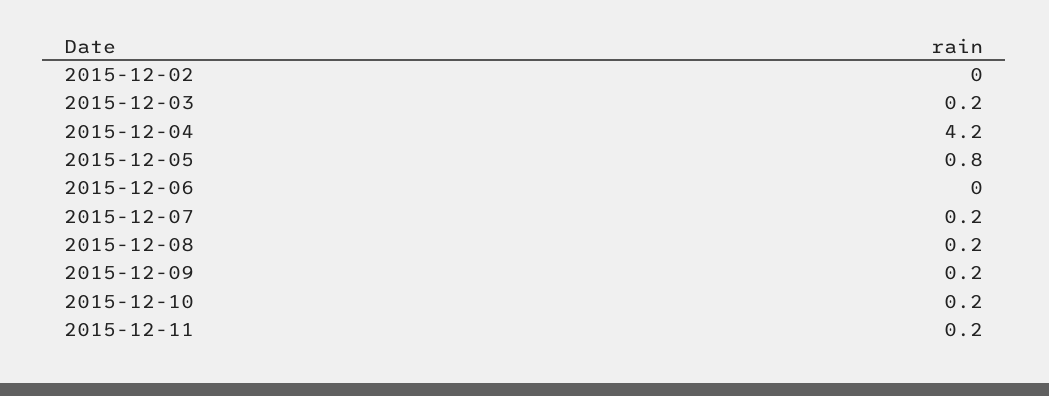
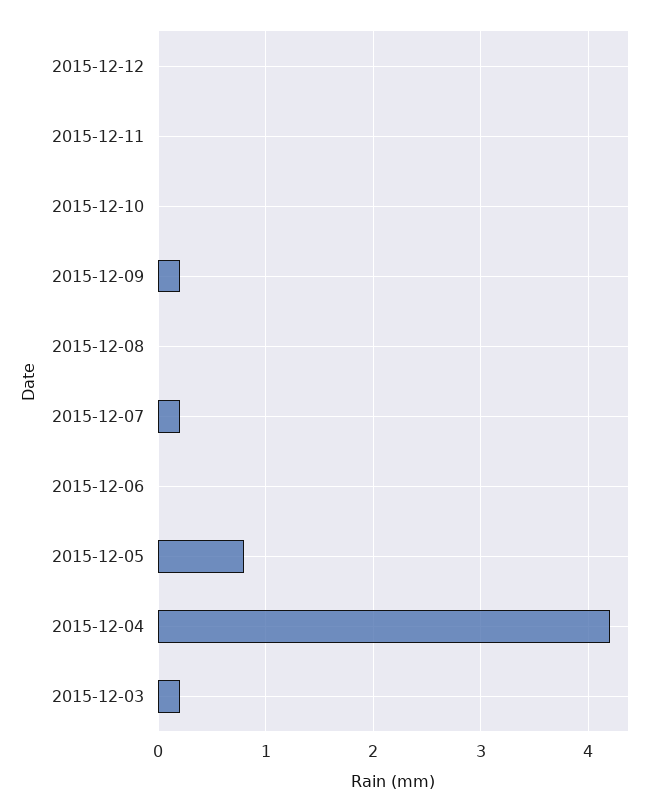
2015-12-02: 0 -> none
2015-12-08: 0.2 -> 0
2015-12-10: 0.2 -> 0
2015-12-11: 0.2 -> 0
2015-12-12: none -> 0

